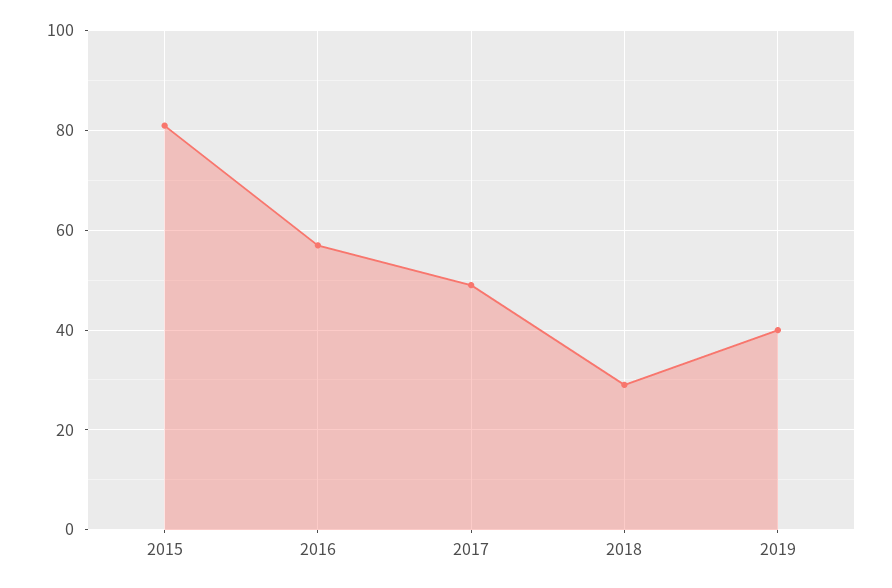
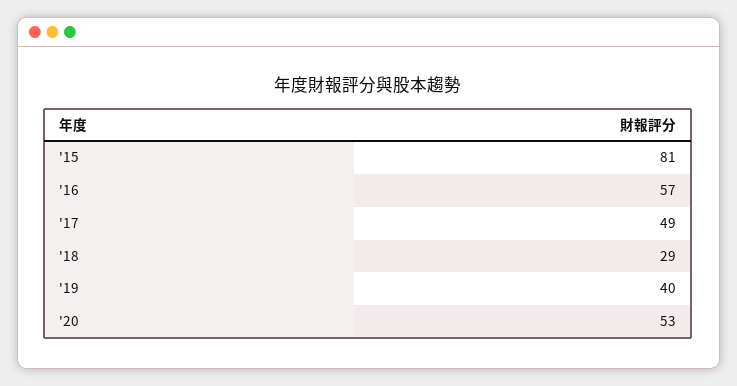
'20: none -> 53

